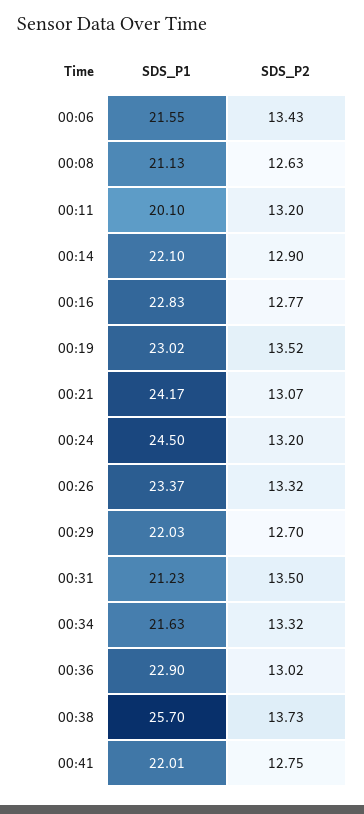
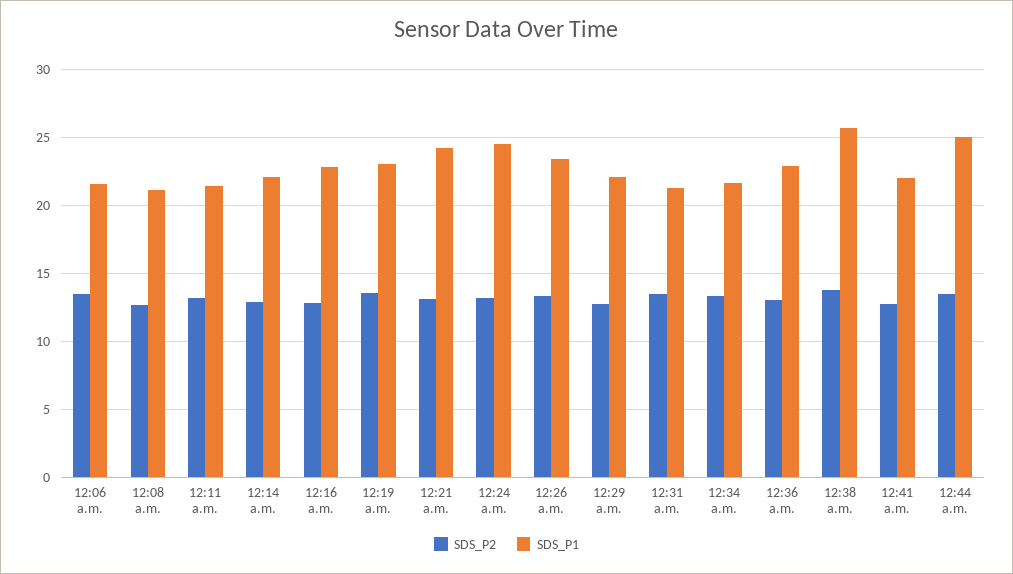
SDS_P1, 00:11: 20.1 -> 21.5
SDS_P2, 12:44 a.m.: none -> 13.5
SDS_P1, 12:44 a.m.: none -> 25

